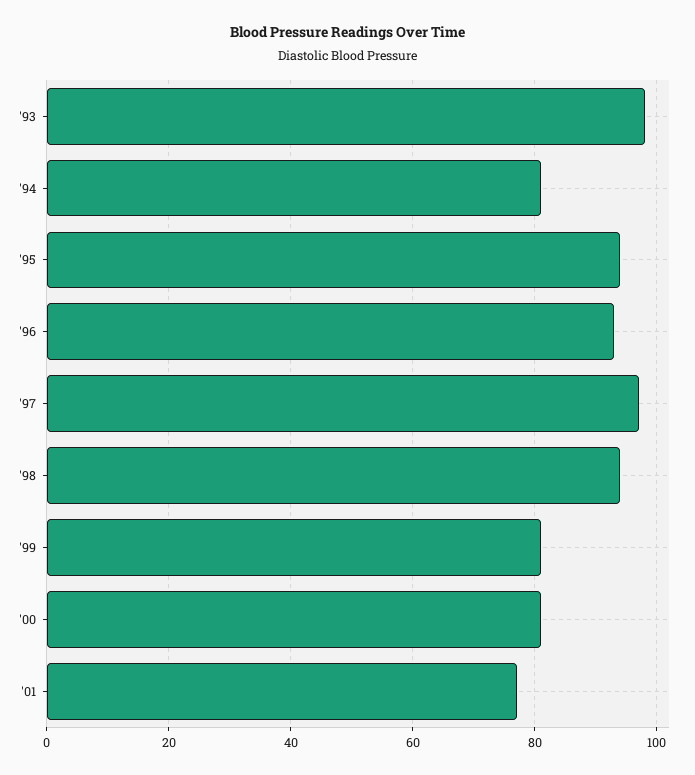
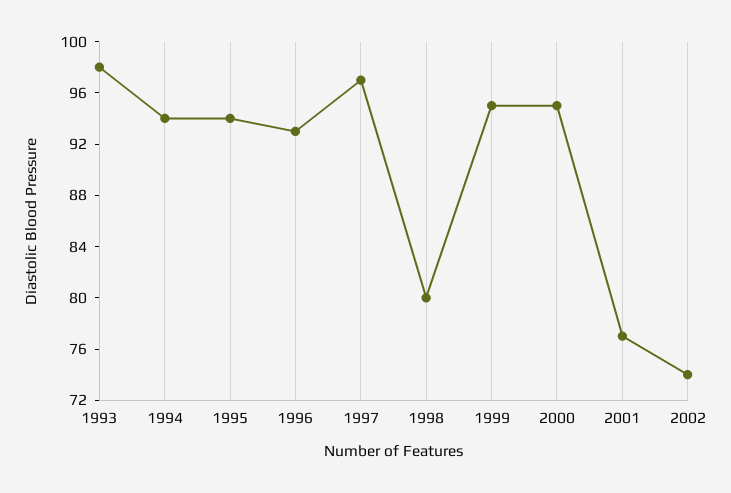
'94: 80 -> 94
'98: 95 -> 80
'99: 80 -> 95
'00: 80 -> 95
2002: none -> 74

